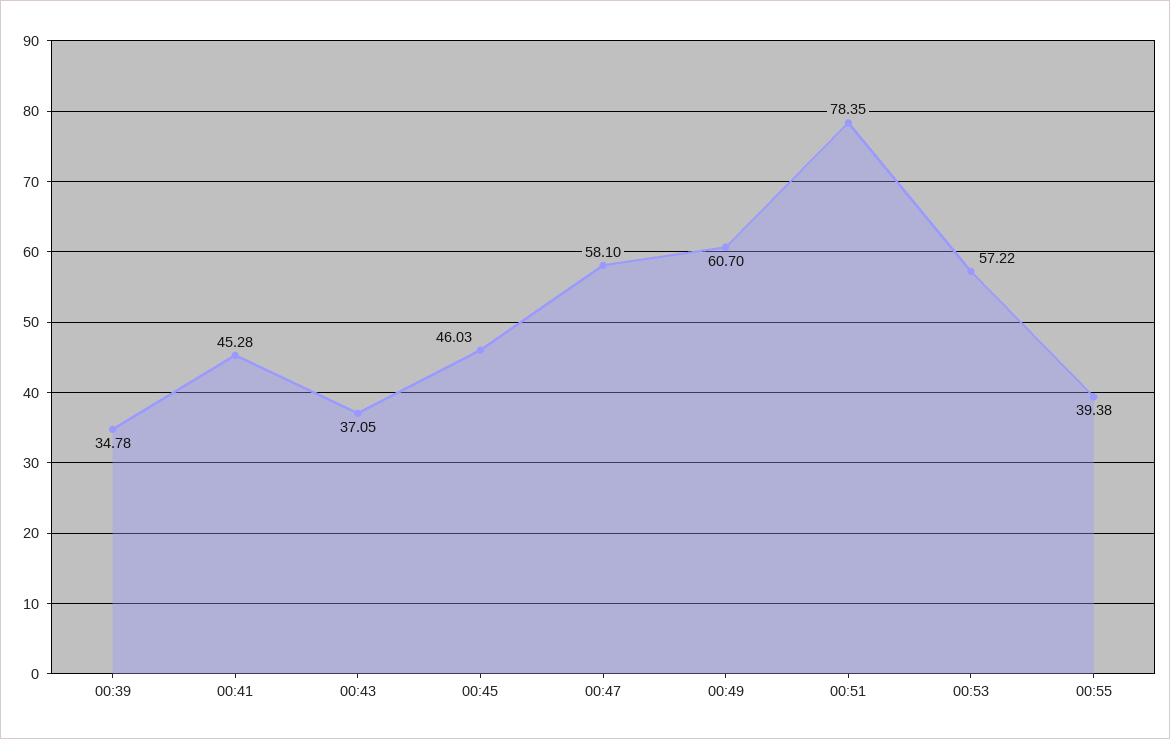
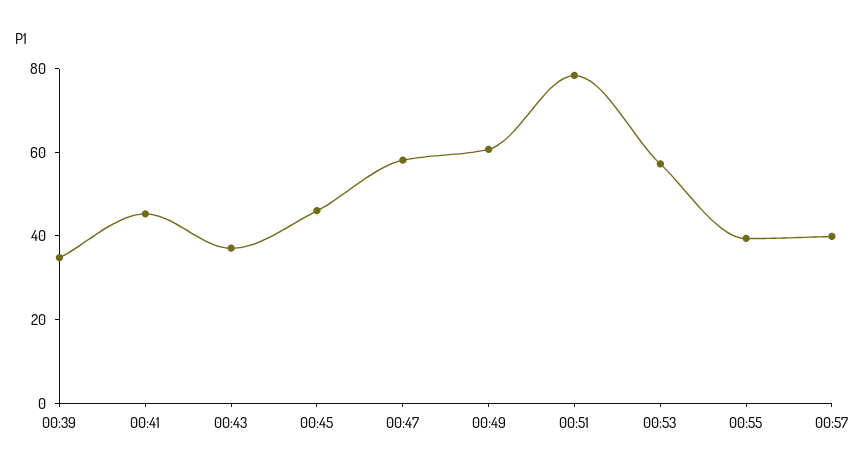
00:57: none -> 40

